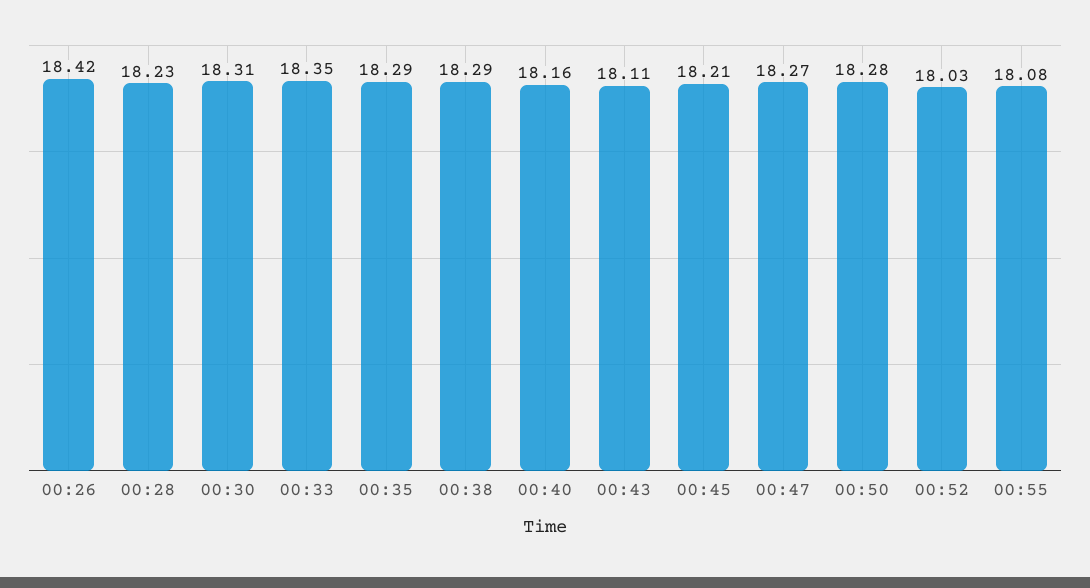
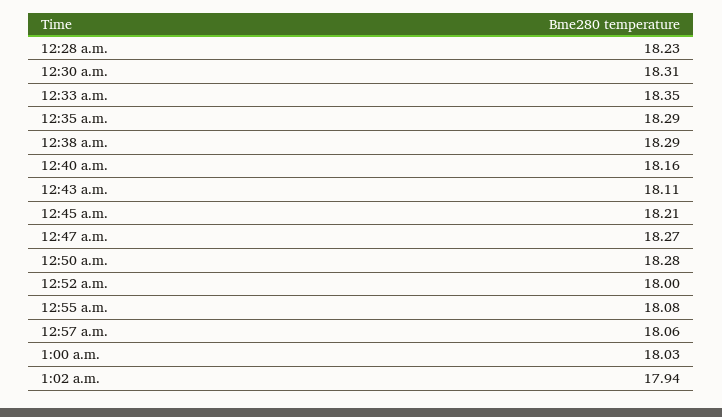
00:26: 18.42 -> none
00:52: 18.03 -> 18
12:57 a.m.: none -> 18.06
1:00 a.m.: none -> 18.03
1:02 a.m.: none -> 17.94

